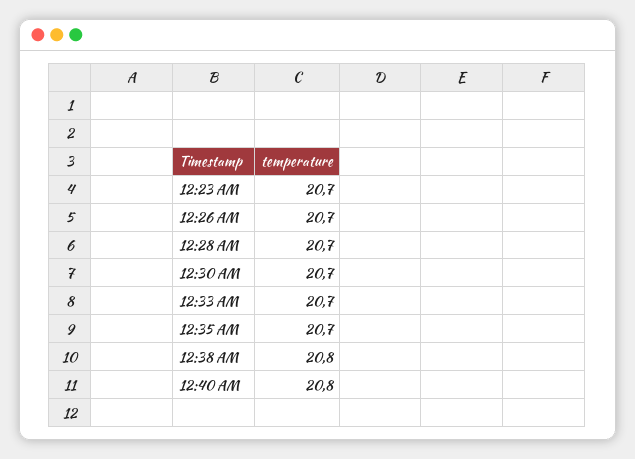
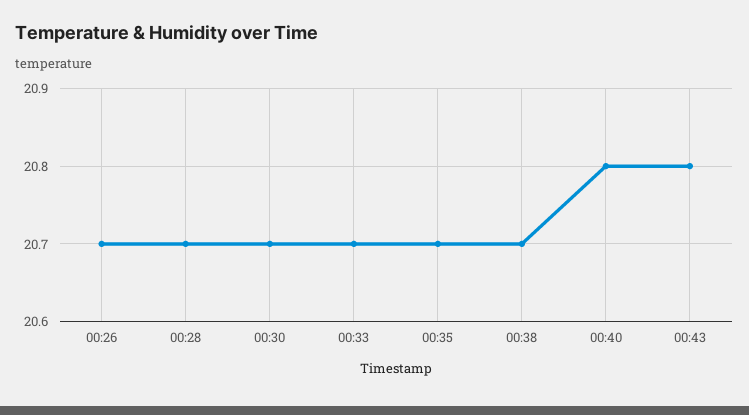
12:23 AM: 20.7 -> none
12:38 AM: 20.8 -> 20.7
00:43: none -> 20.8

